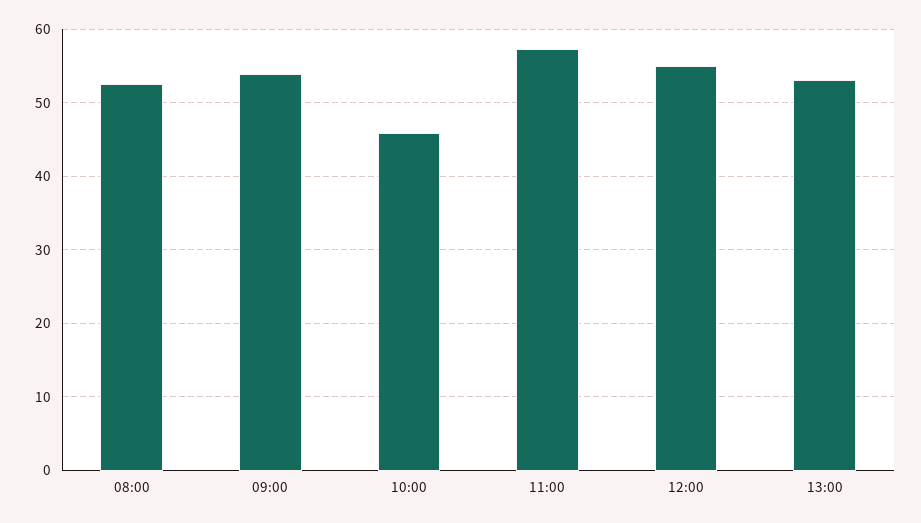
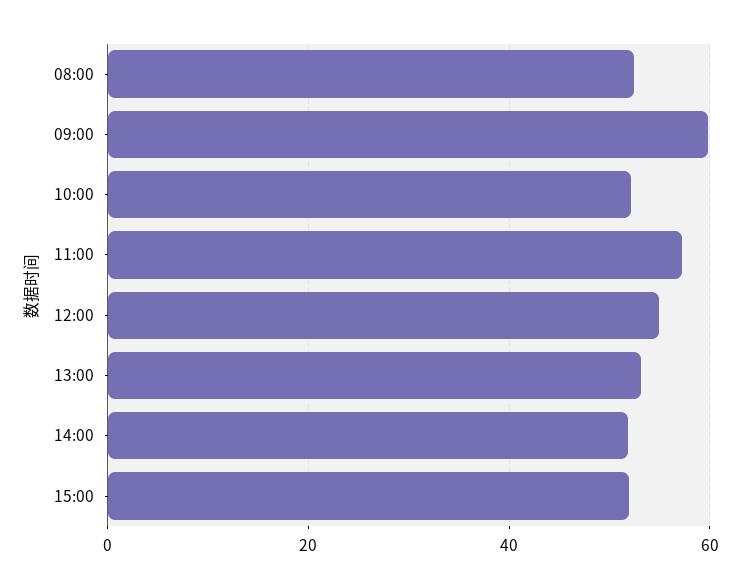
09:00: 54 -> 60
10:00: 46 -> 52
14:00: none -> 52
15:00: none -> 52

